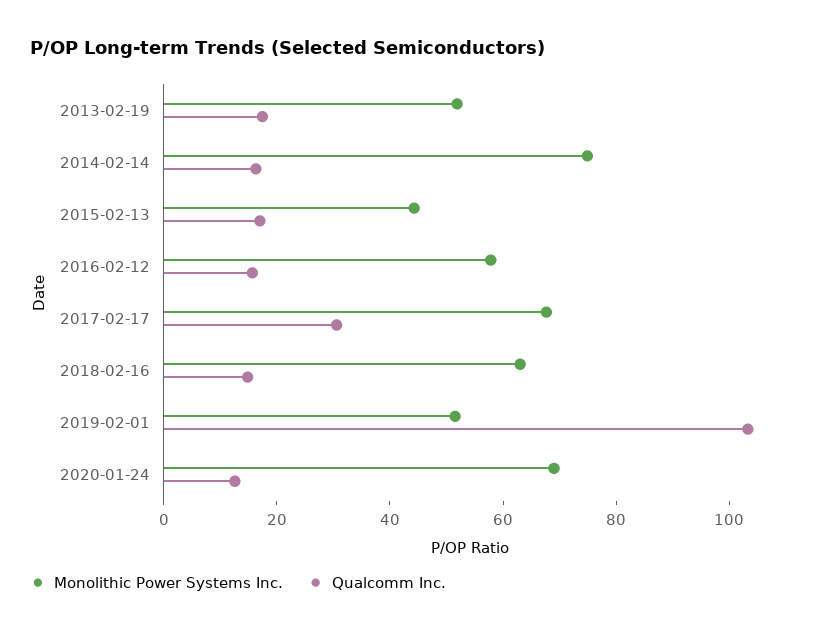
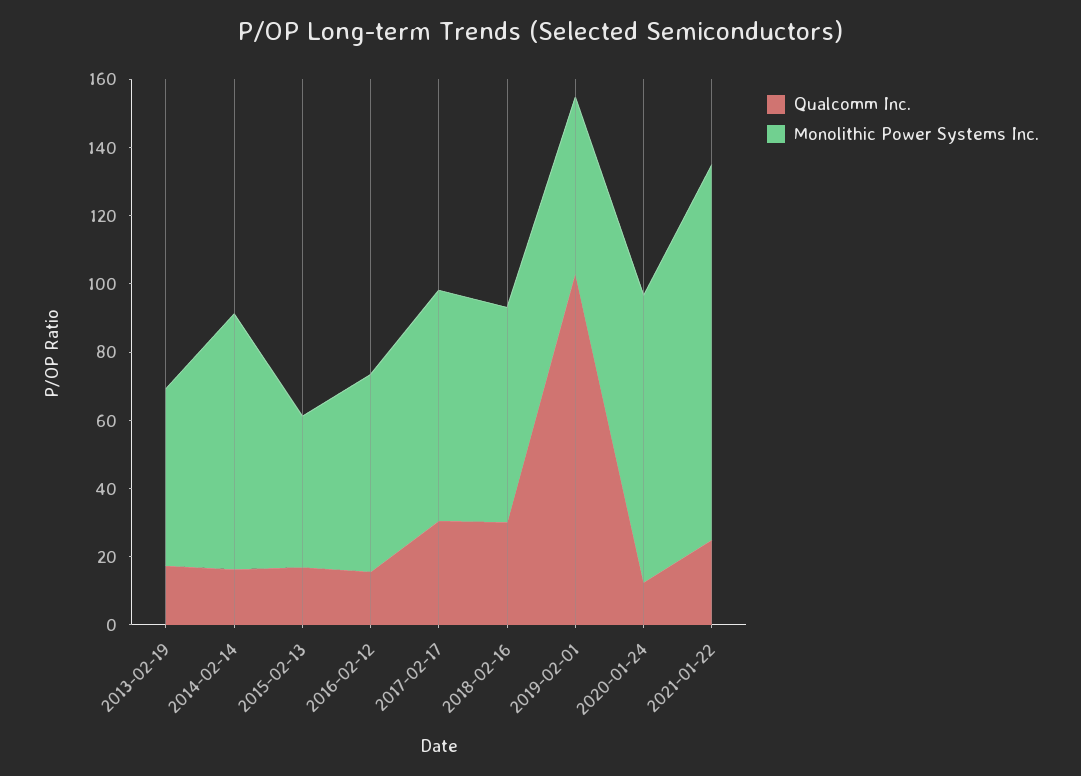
Qualcomm Inc., 2018-02-16: 15 -> 30
Monolithic Power Systems Inc., 2020-01-24: 70 -> 85
Qualcomm Inc., 2021-01-22: none -> 25
Monolithic Power Systems Inc., 2021-01-22: none -> 110

